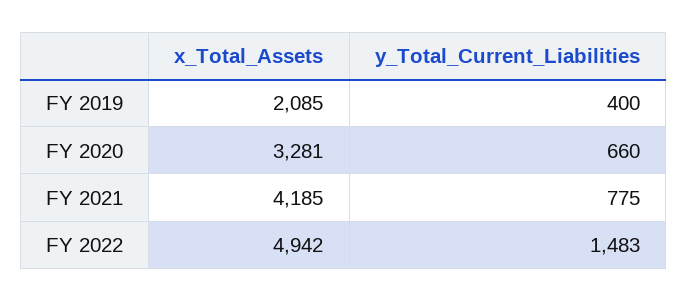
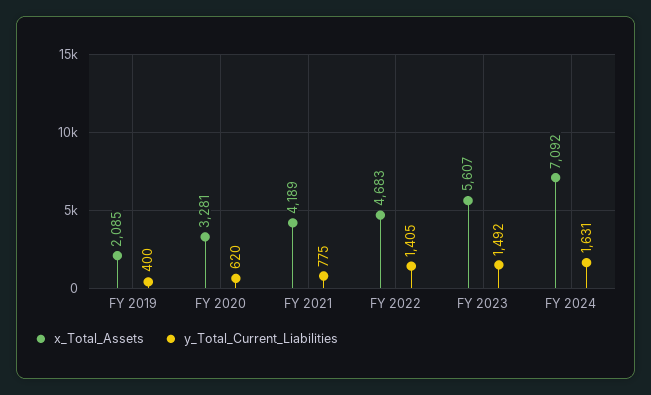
y_Total_Current_Liabilities, FY 2020: 660 -> 620
x_Total_Assets, FY 2021: 4185 -> 4189
x_Total_Assets, FY 2022: 4942 -> 4683
y_Total_Current_Liabilities, FY 2022: 1483 -> 1405
x_Total_Assets, FY 2023: none -> 5607
y_Total_Current_Liabilities, FY 2023: none -> 1492
x_Total_Assets, FY 2024: none -> 7092
y_Total_Current_Liabilities, FY 2024: none -> 1631

